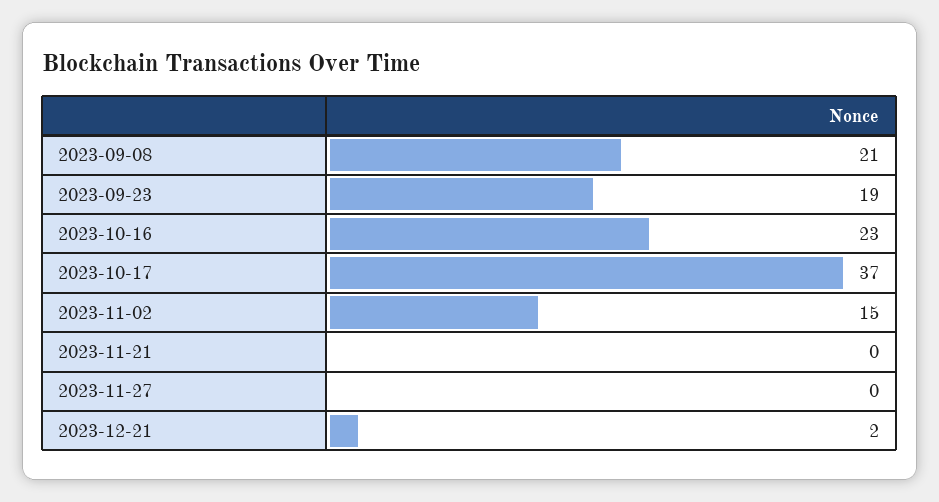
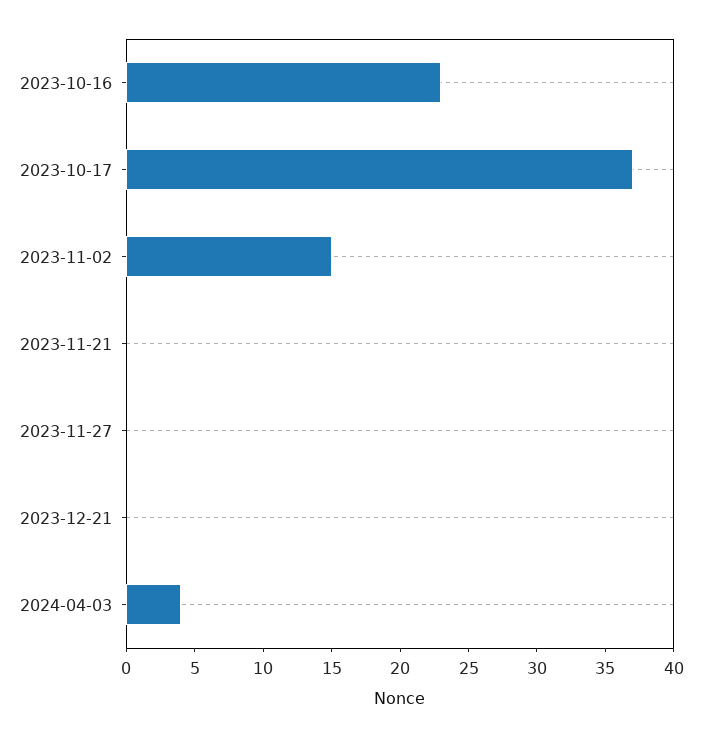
2023-09-08: 21 -> none
2023-09-23: 19 -> none
2023-12-21: 2 -> 0
2024-04-03: none -> 4

